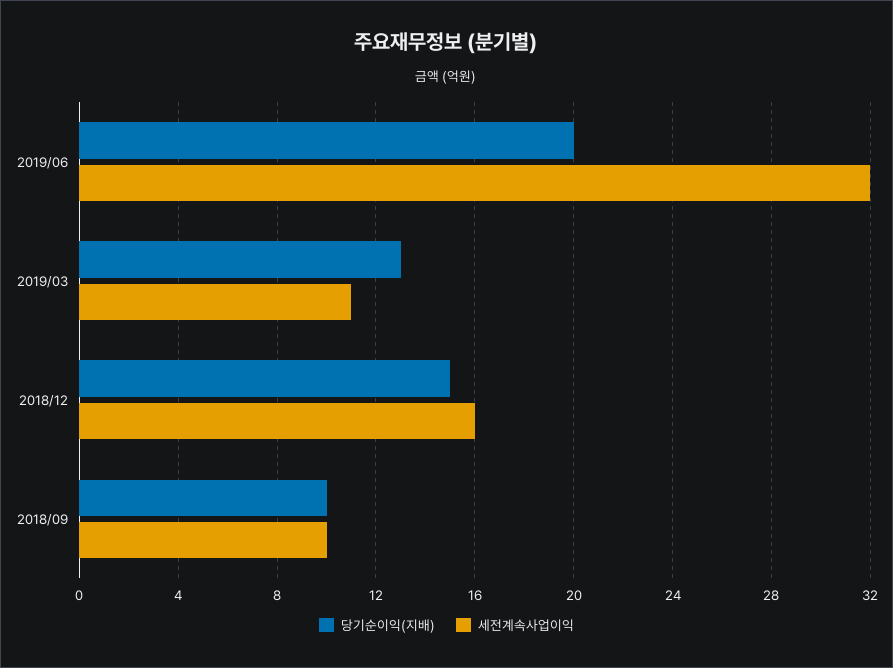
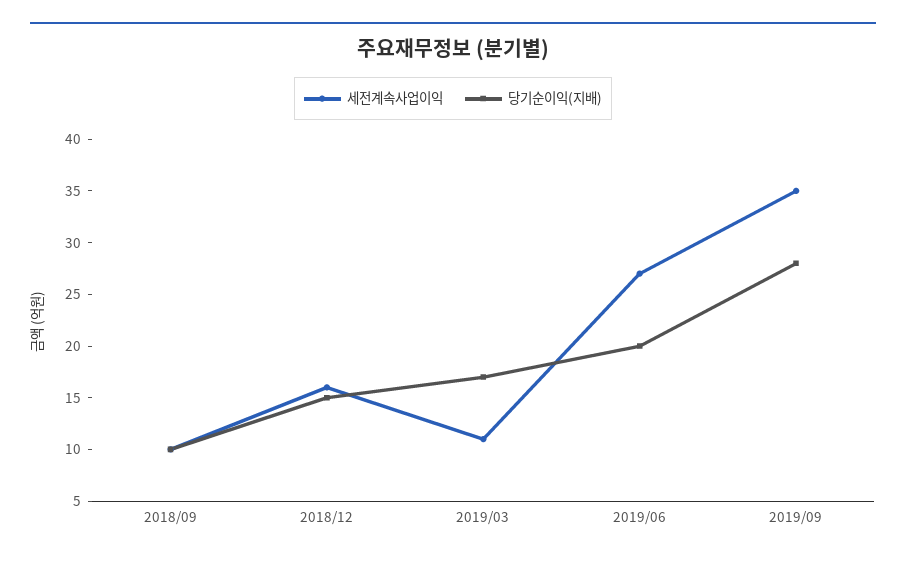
세전계속사업이익, 2019/06: 32 -> 27
당기순이익(지배), 2019/03: 13 -> 17
세전계속사업이익, 2019/09: none -> 35
당기순이익(지배), 2019/09: none -> 28

